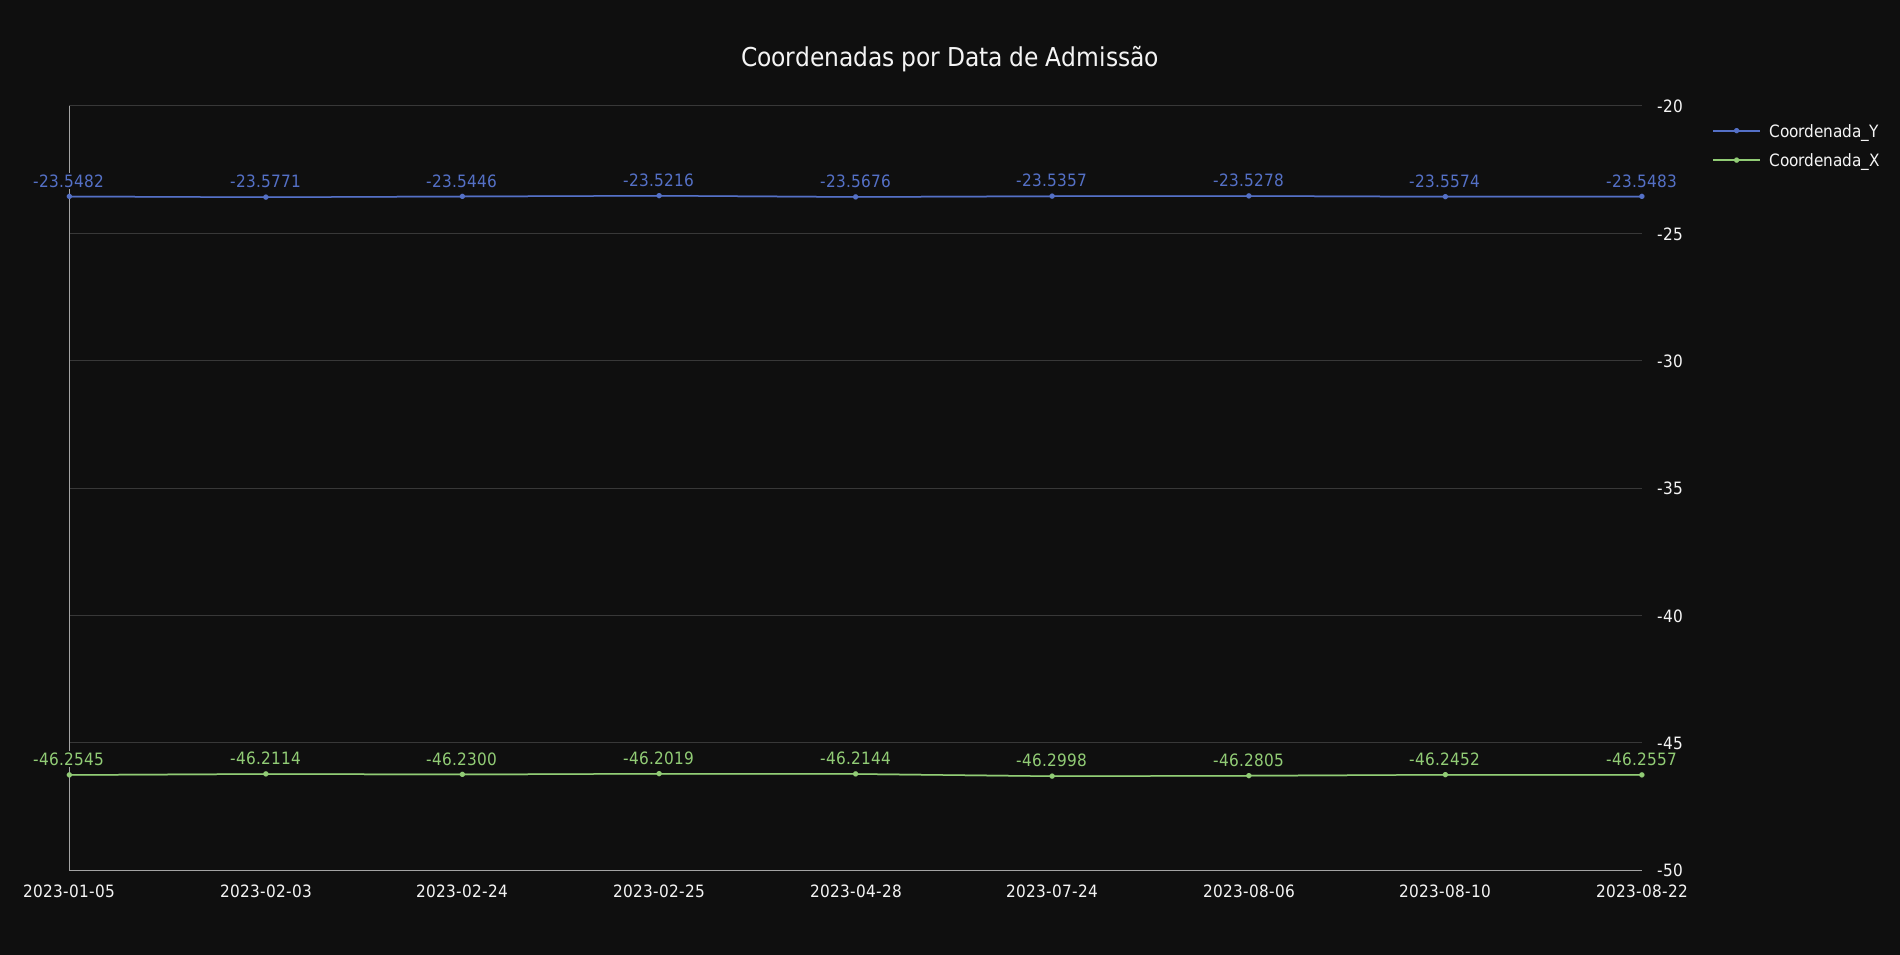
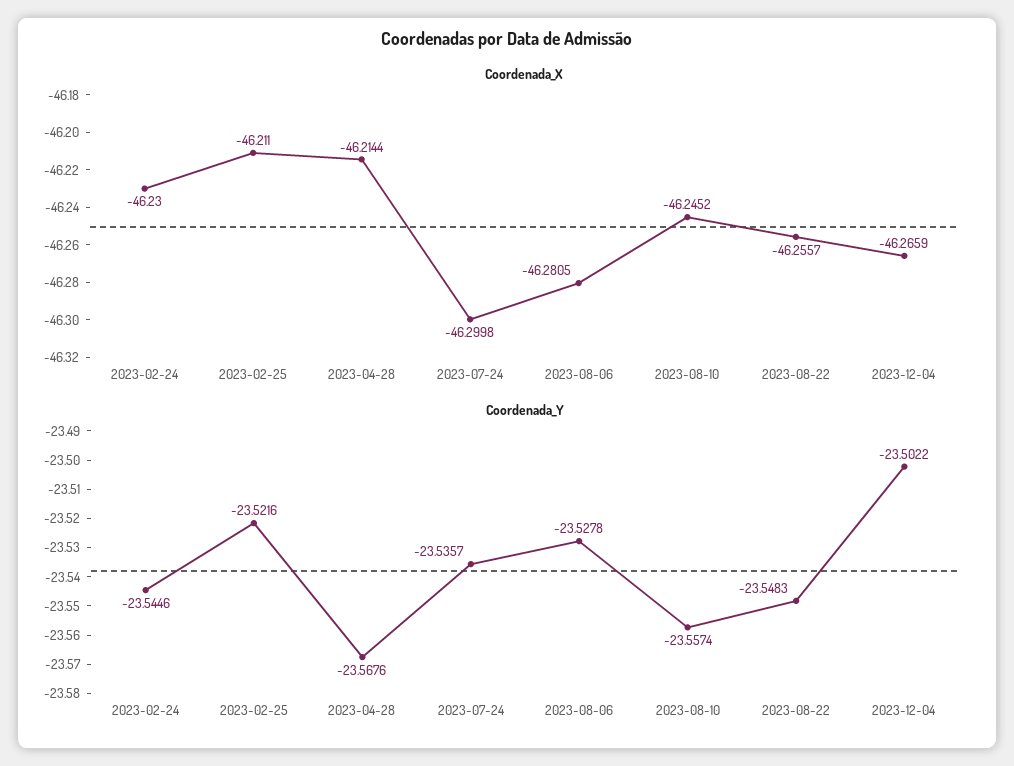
Coordenada_Y, 2023-01-05: -23.5482 -> none
Coordenada_X, 2023-01-05: -46.2545 -> none
Coordenada_Y, 2023-02-03: -23.5771 -> none
Coordenada_X, 2023-02-03: -46.2114 -> none
Coordenada_X, 2023-02-25: -46.2019 -> -46.211
Coordenada_X, 2023-12-04: none -> -46.2659
Coordenada_Y, 2023-12-04: none -> -23.5022

